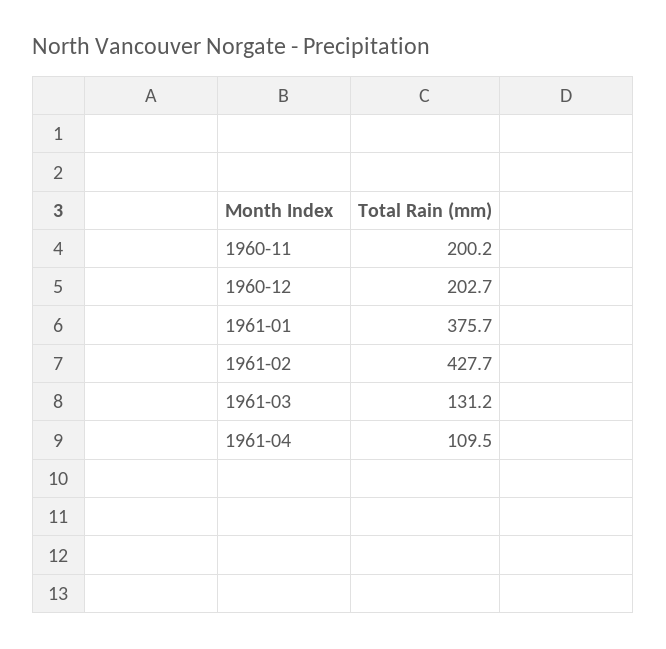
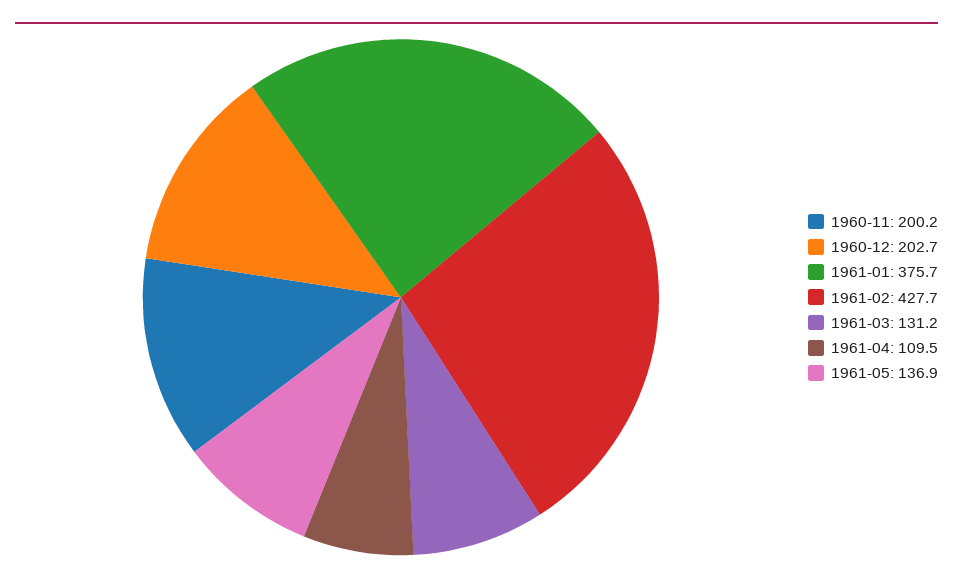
1961-05: none -> 136.9

